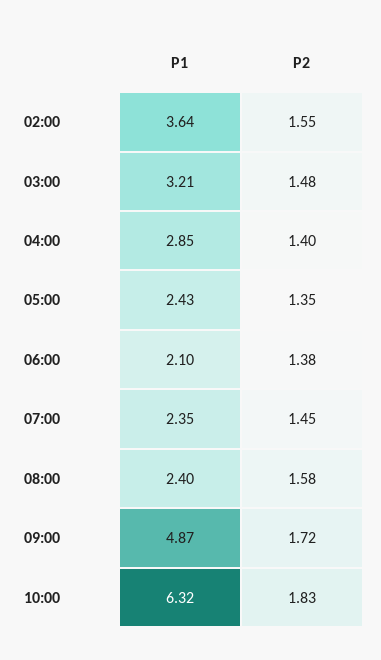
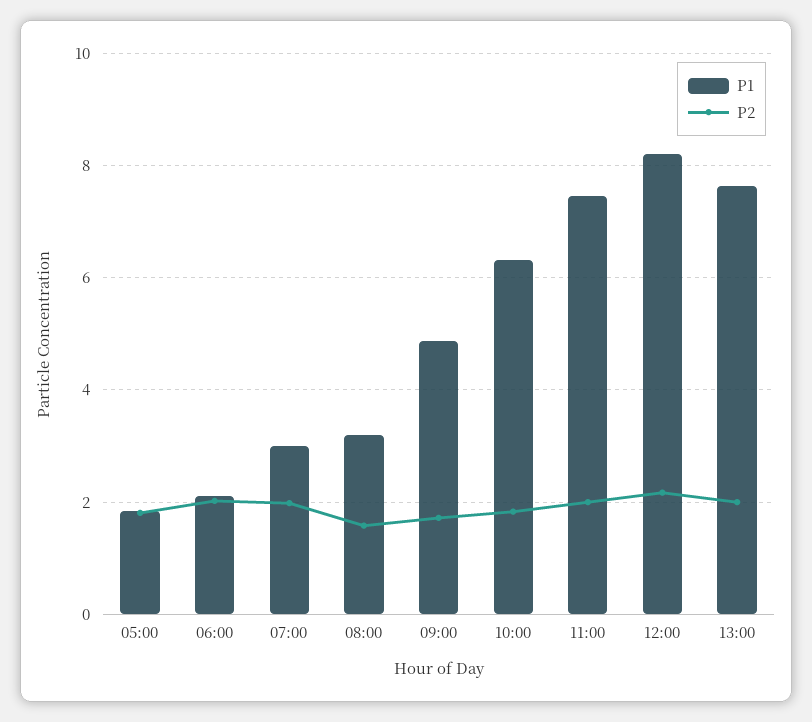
P1, 02:00: 3.64 -> none
P2, 02:00: 1.55 -> none
P1, 03:00: 3.21 -> none
P2, 03:00: 1.48 -> none
P1, 04:00: 2.85 -> none
P2, 04:00: 1.4 -> none
P1, 05:00: 2.43 -> 1.8
P2, 05:00: 1.35 -> 1.8
P2, 06:00: 1.38 -> 2
P1, 07:00: 2.35 -> 3
P2, 07:00: 1.45 -> 2
P1, 08:00: 2.4 -> 3.2
P1, 11:00: none -> 7.4
P2, 11:00: none -> 2
P1, 12:00: none -> 8.2
P2, 12:00: none -> 2.2
P1, 13:00: none -> 7.6
P2, 13:00: none -> 2

